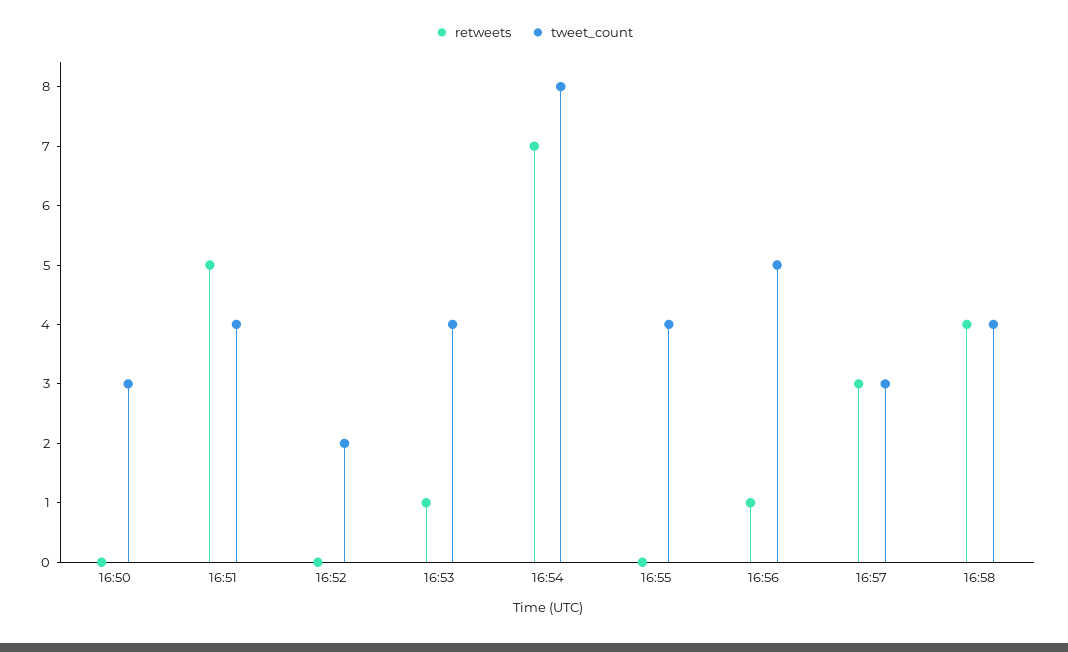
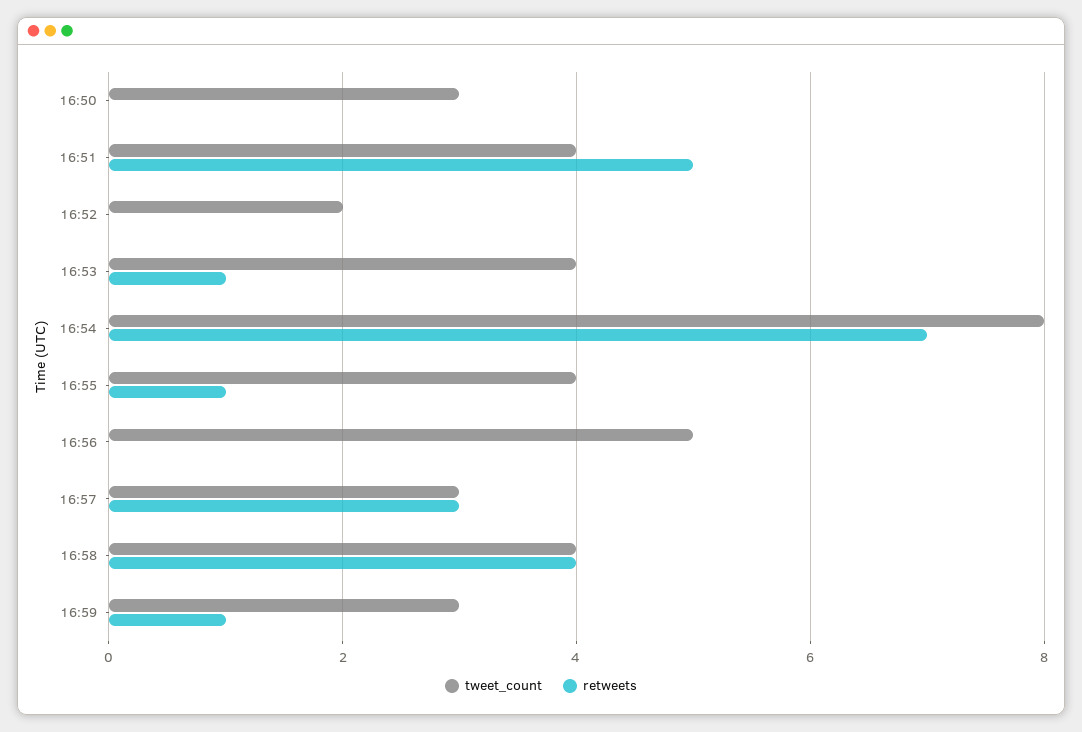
retweets, 16:55: 0 -> 1
retweets, 16:56: 1 -> 0
tweet_count, 16:59: none -> 3
retweets, 16:59: none -> 1

